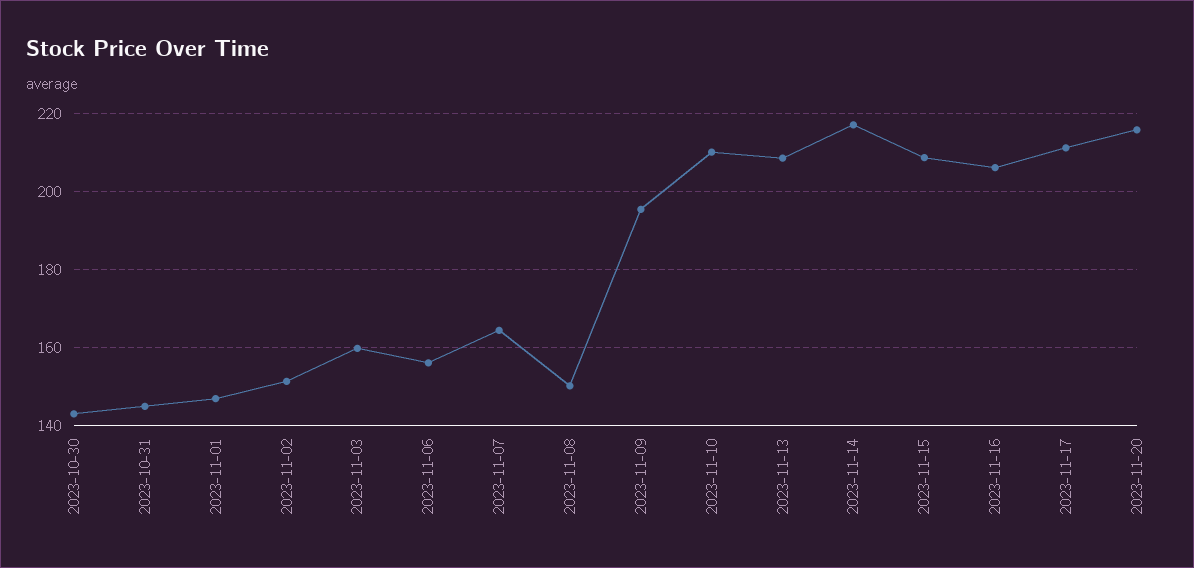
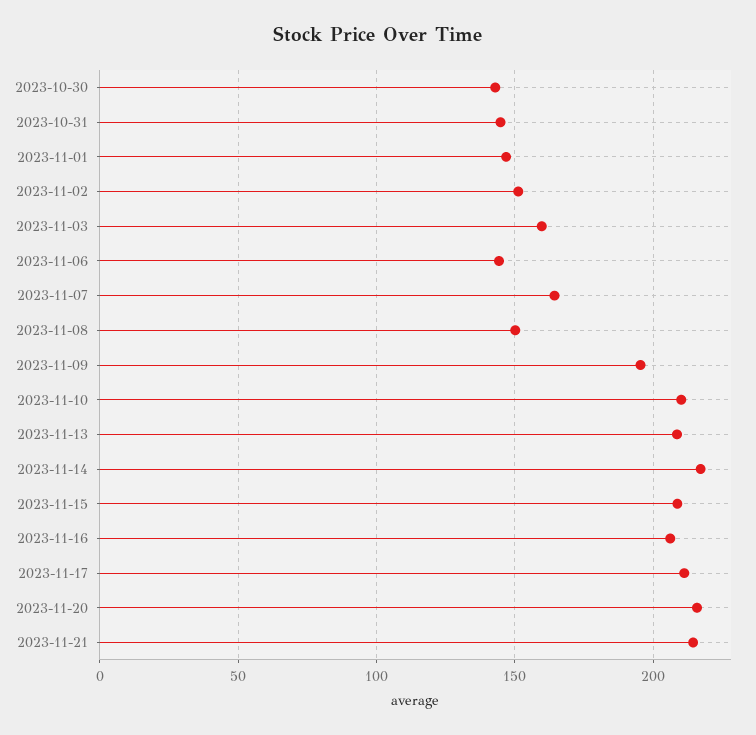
2023-11-06: 156 -> 145
2023-11-21: none -> 215

